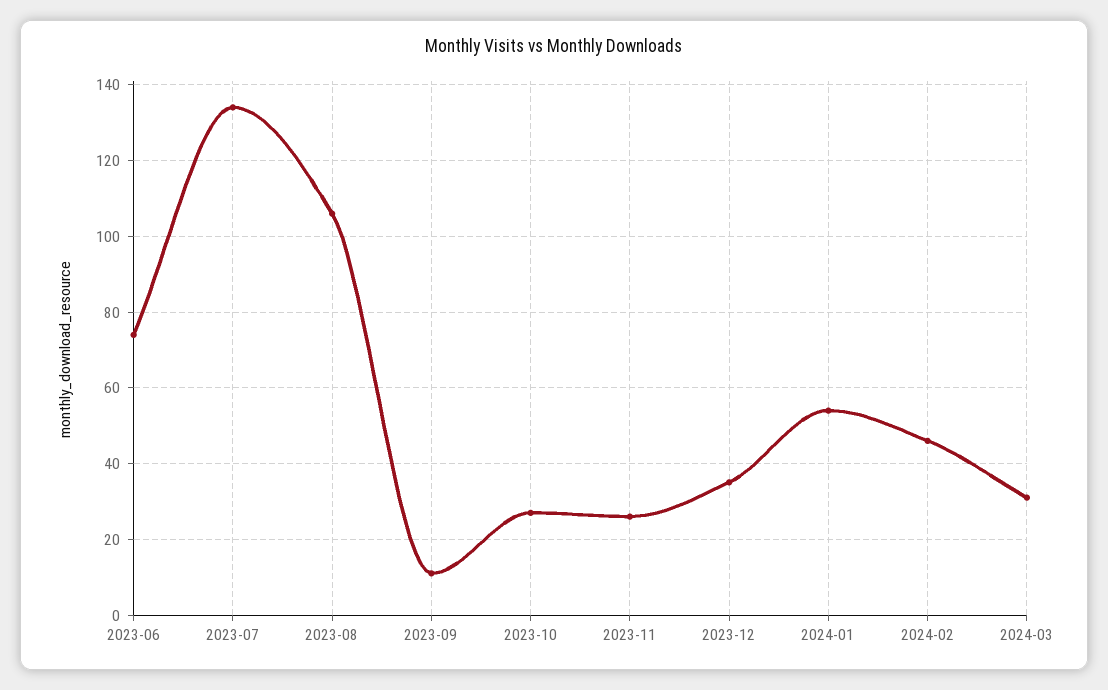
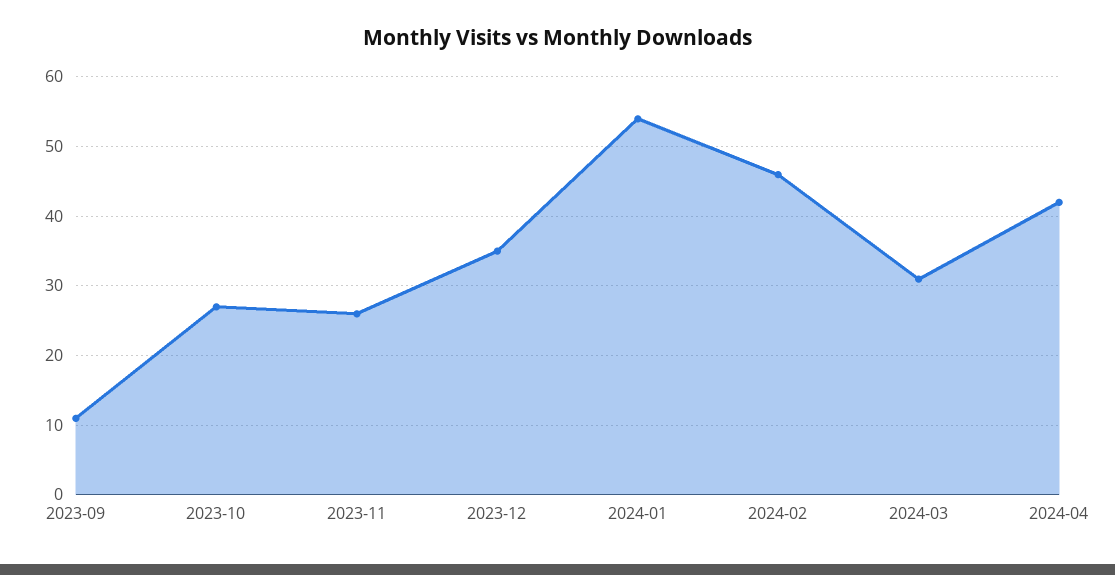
2023-06: 75 -> none
2023-07: 135 -> none
2023-08: 105 -> none
2024-04: none -> 42

